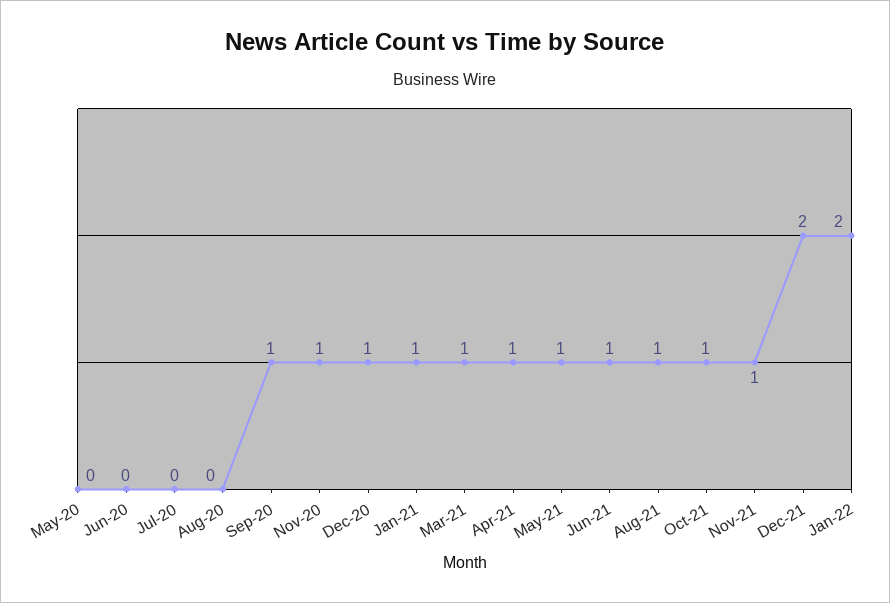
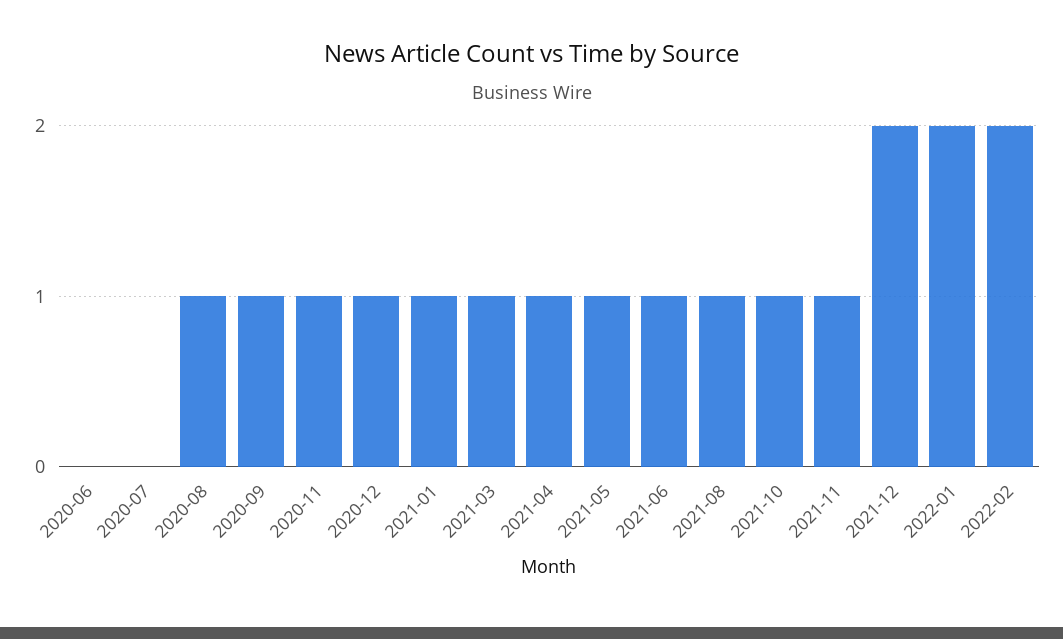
May-20: 0 -> none
Aug-20: 0 -> 1
2022-02: none -> 2

